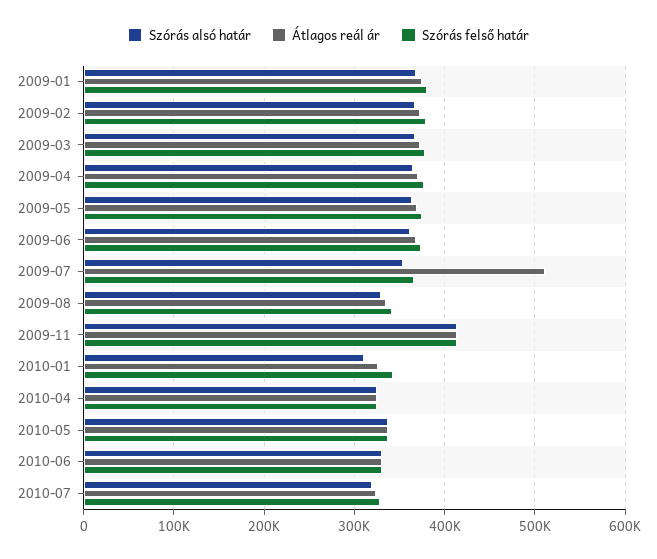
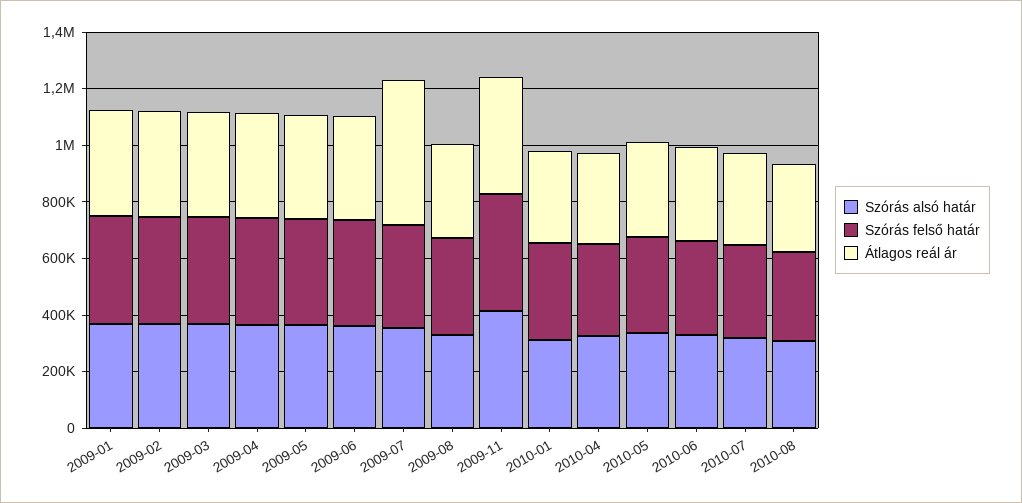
Szórás alsó határ, 2010-08: none -> 300000
Szórás felső határ, 2010-08: none -> 300000
Átlagos reál ár, 2010-08: none -> 300000

